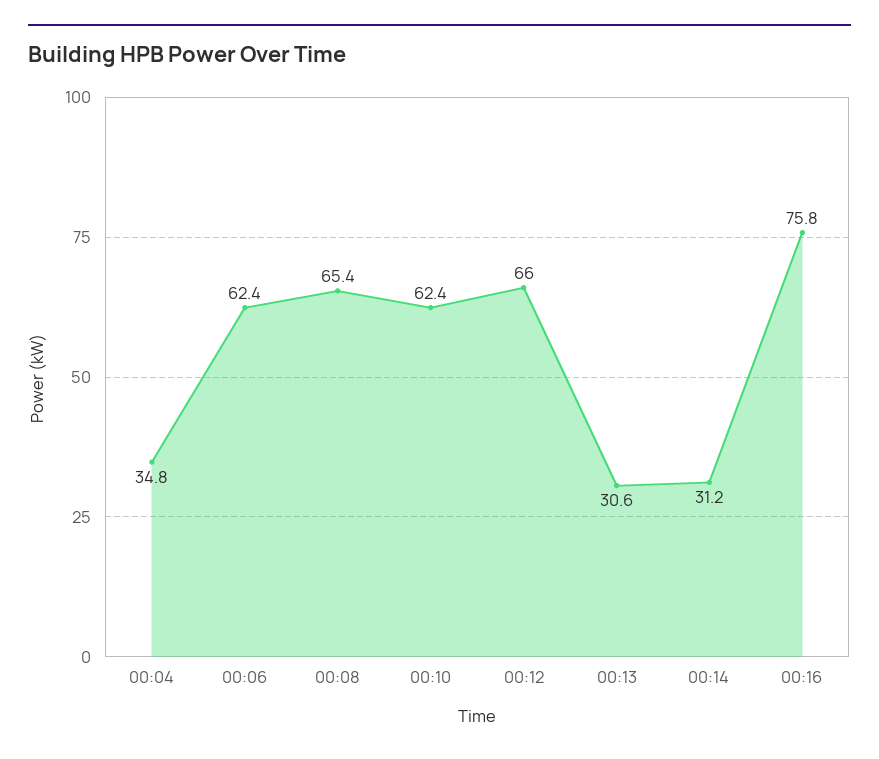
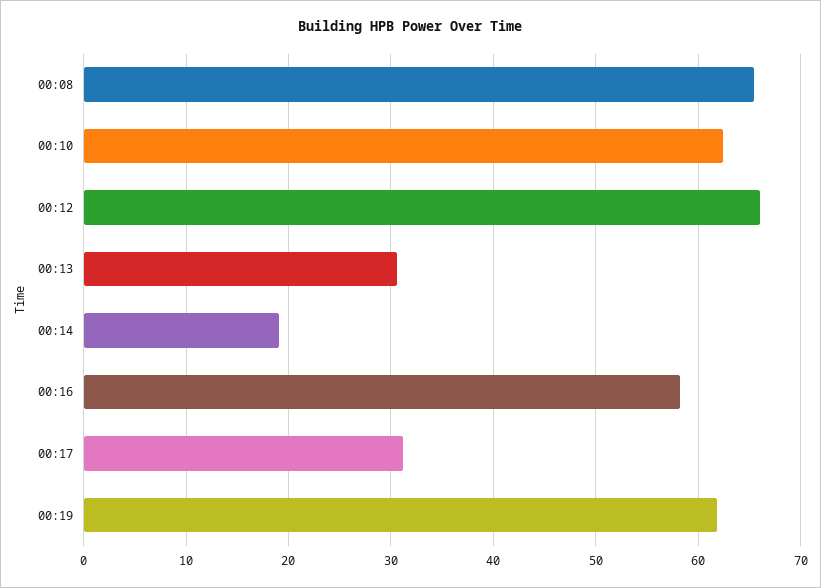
00:04: 34.8 -> none
00:06: 62.4 -> none
00:14: 31.2 -> 19
00:16: 75.8 -> 58
00:17: none -> 31
00:19: none -> 62

